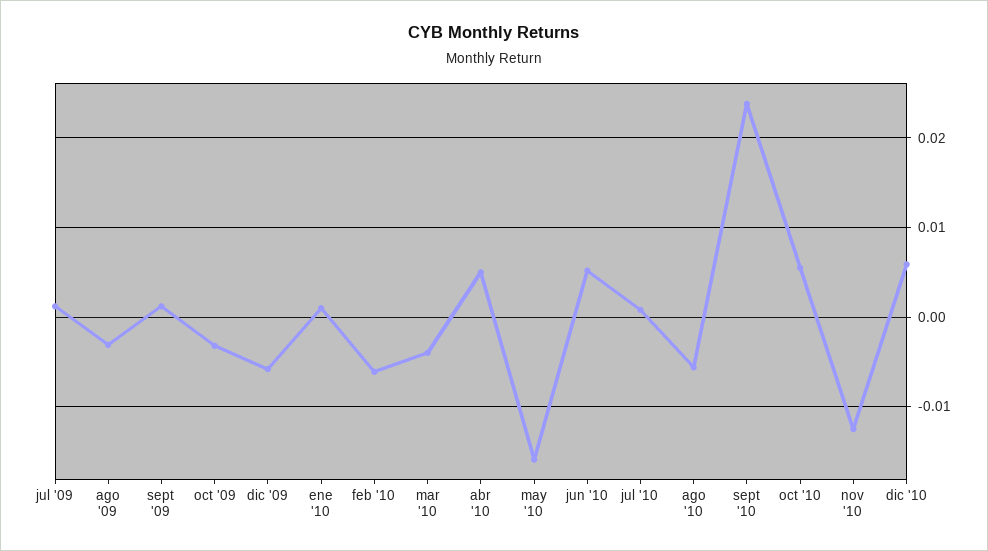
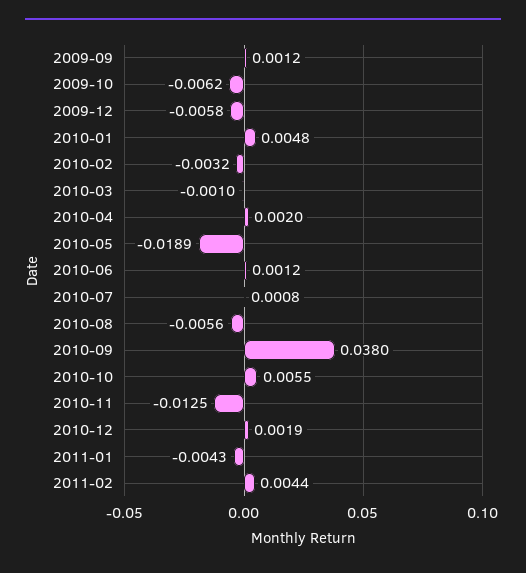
jul '09: 0.001 -> none
ago '09: -0.003 -> none
oct '09: -0.003 -> -0.0062
ene '10: 0.001 -> 0.0048
feb '10: -0.006 -> -0.0032
mar '10: -0.004 -> -0.001
abr '10: 0.005 -> 0.002
may '10: -0.016 -> -0.0189
jun '10: 0.005 -> 0.0012
sept '10: 0.024 -> 0.038
dic '10: 0.006 -> 0.0019
2011-01: none -> -0.0043
2011-02: none -> 0.0044

